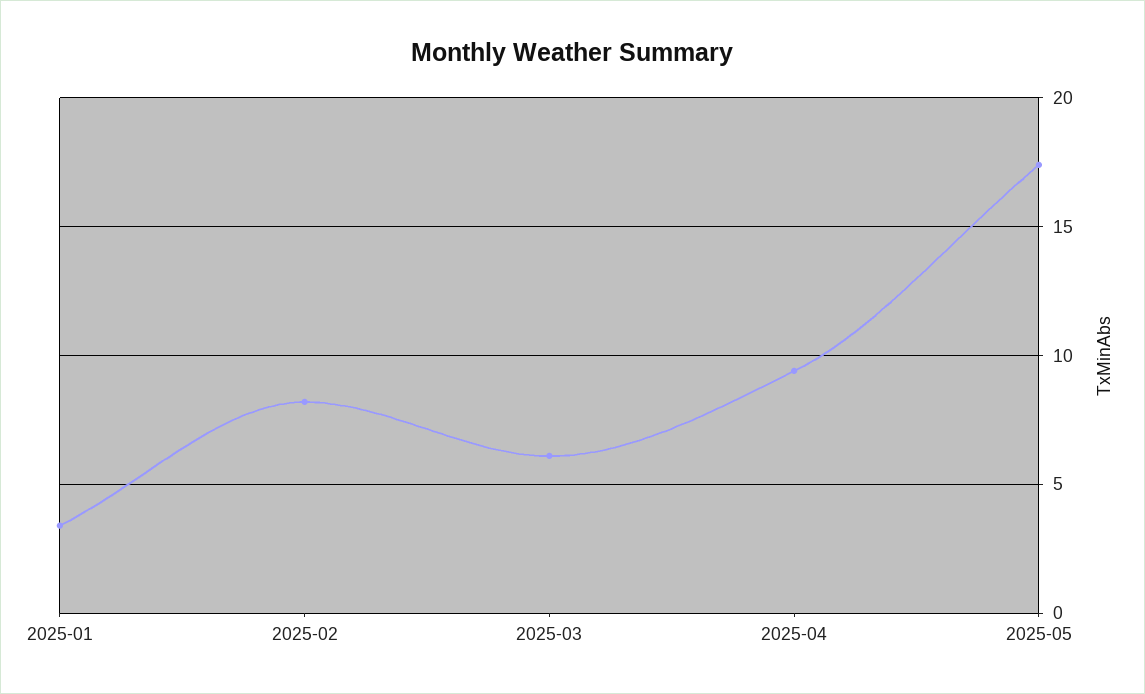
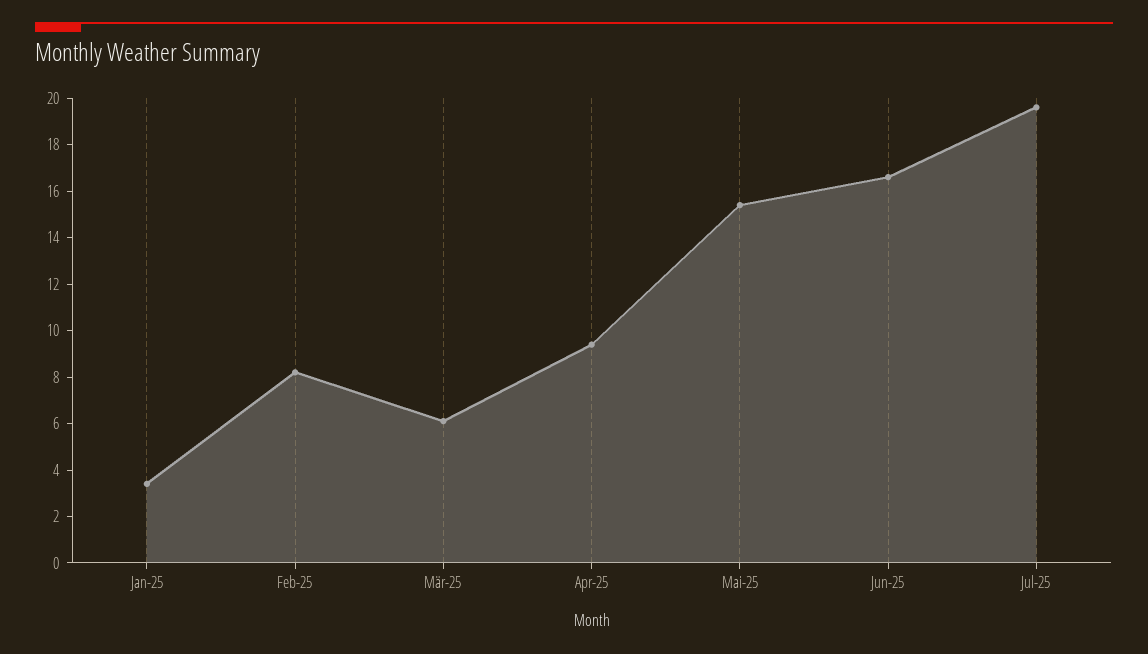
2025-05: 17.5 -> 15.5
Jun-25: none -> 16.5
Jul-25: none -> 19.5

